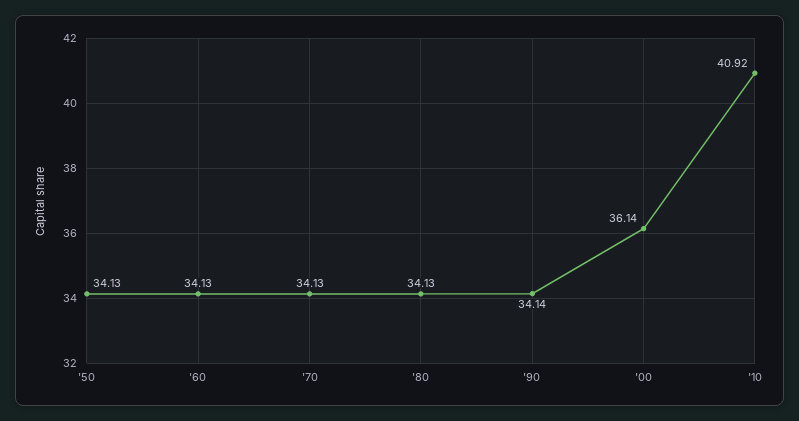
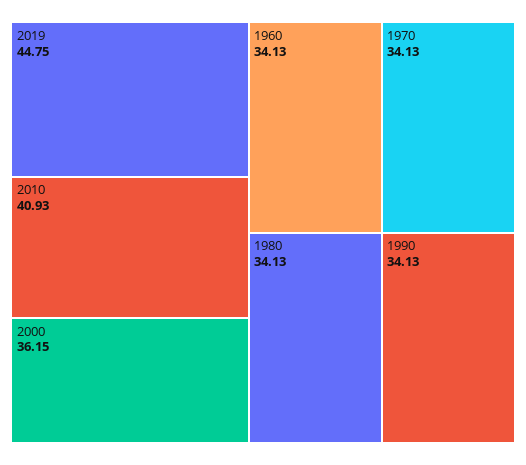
'50: 34.13 -> none
'90: 34.14 -> 34.13
'00: 36.14 -> 36.15
'10: 40.92 -> 40.93
2019: none -> 44.75

